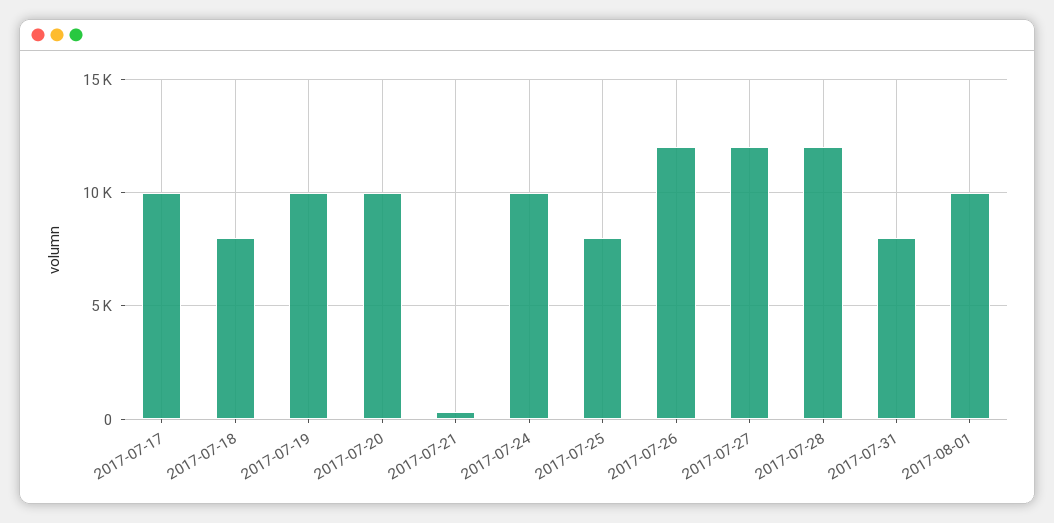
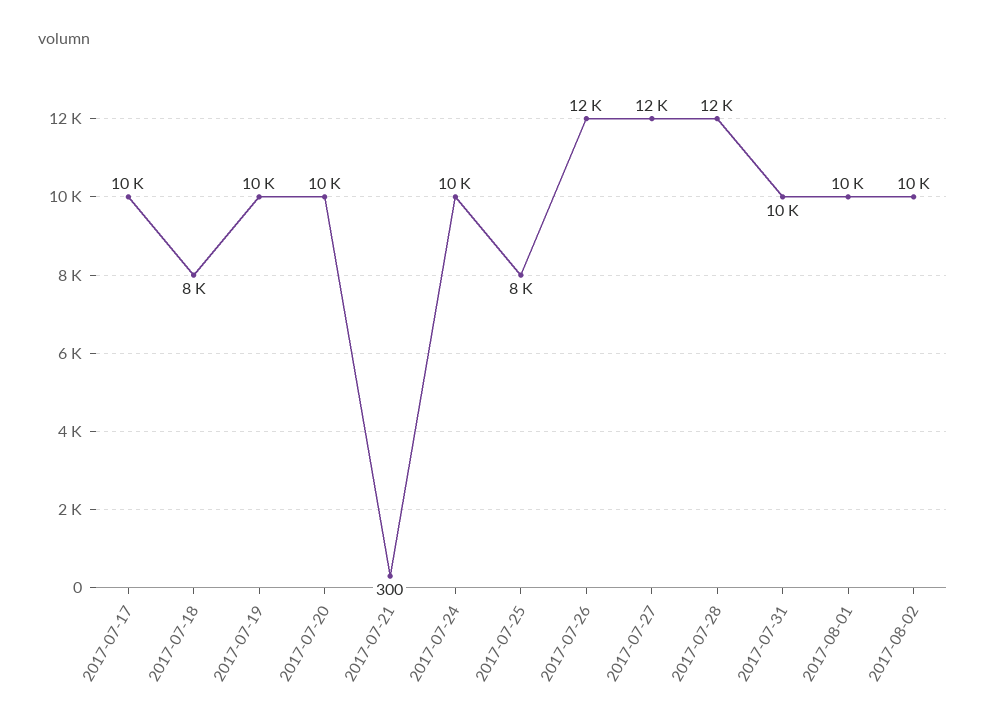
2017-07-31: 8000 -> 10000
2017-08-02: none -> 10000

